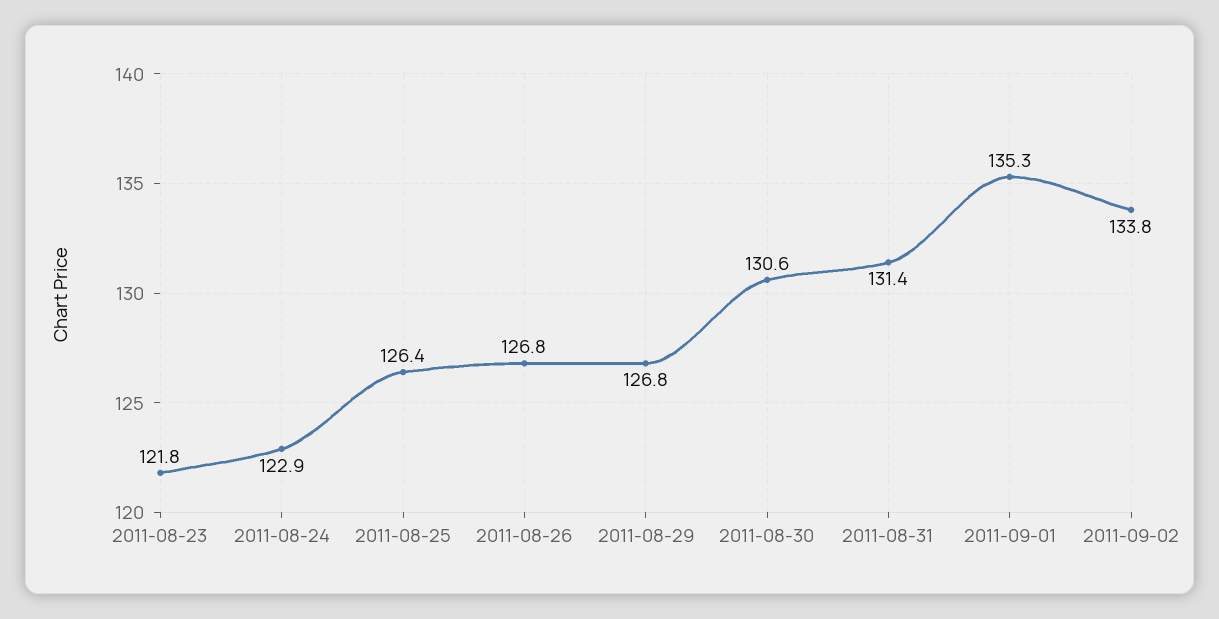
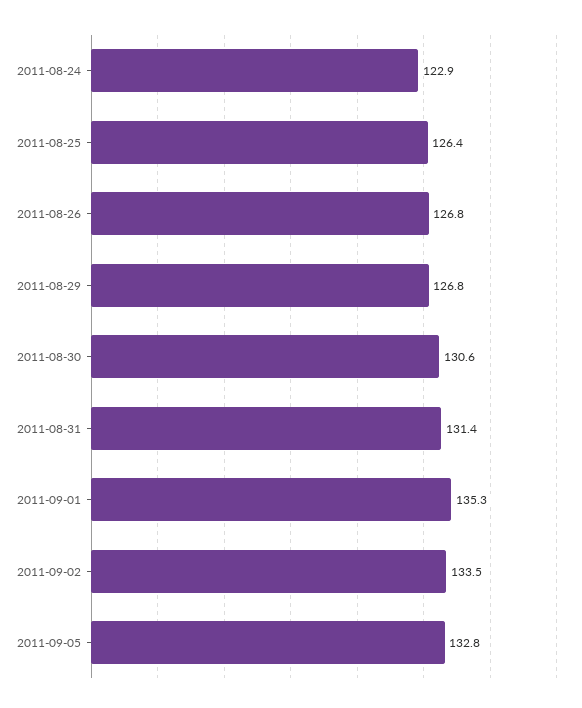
2011-08-23: 121.8 -> none
2011-09-02: 133.8 -> 133.5
2011-09-05: none -> 132.8

